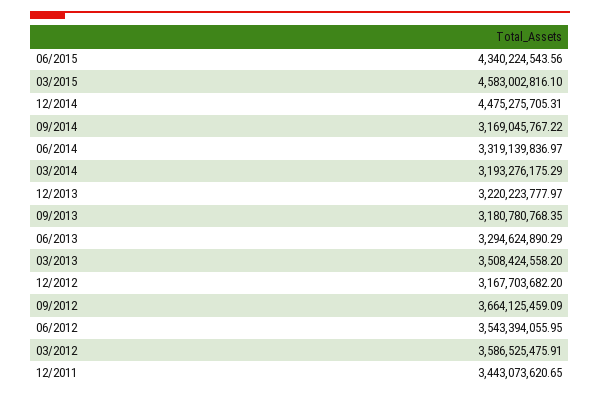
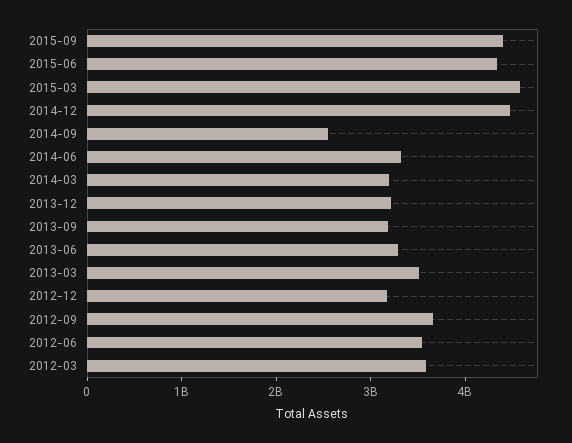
09/2014: 3169045767.22 -> 2600000000
12/2011: 3443073620.65 -> none
2015-09: none -> 4400000000

